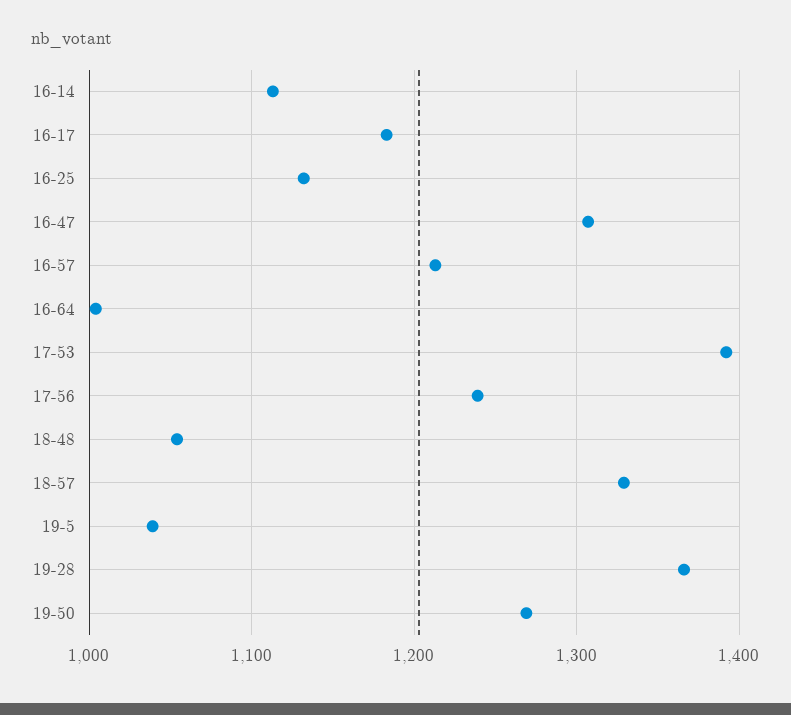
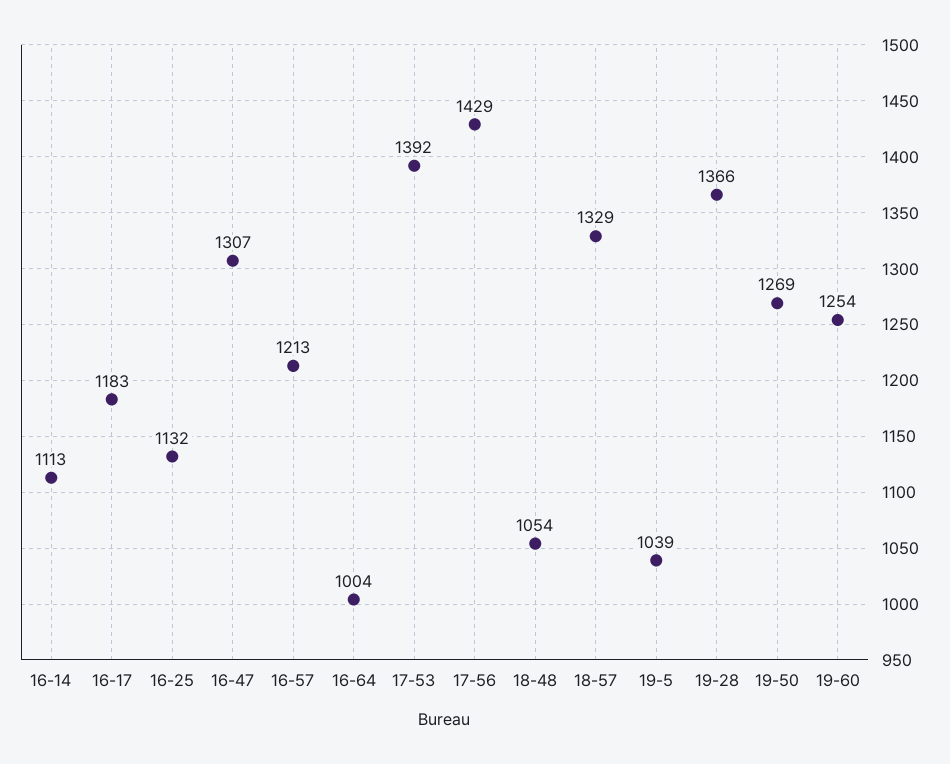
17-56: 1240 -> 1429
19-60: none -> 1254

